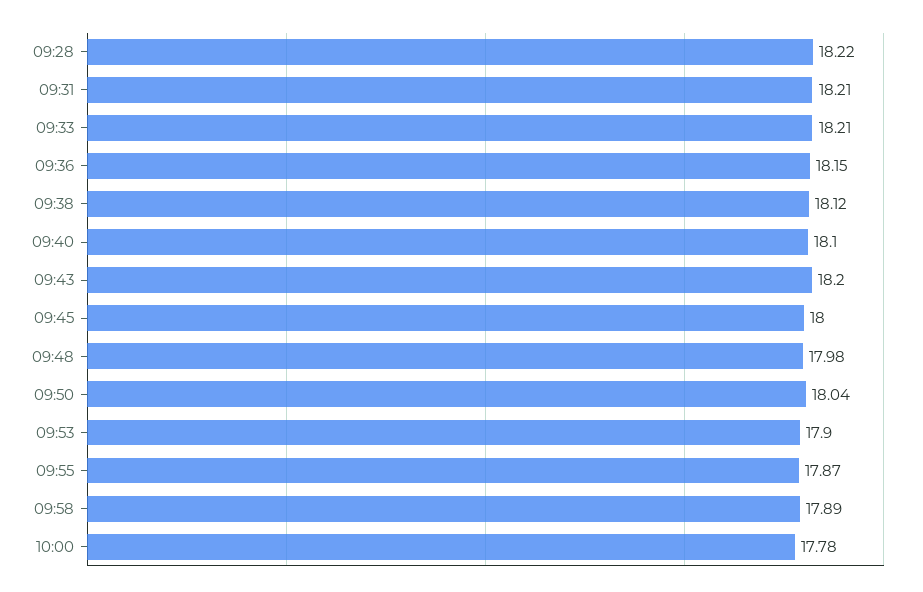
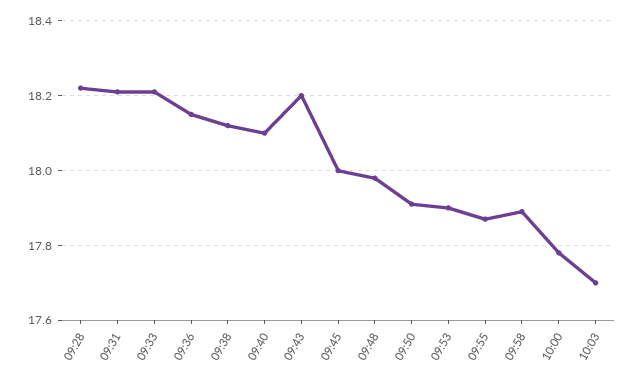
09:50: 18.04 -> 17.9
10:03: none -> 17.7

